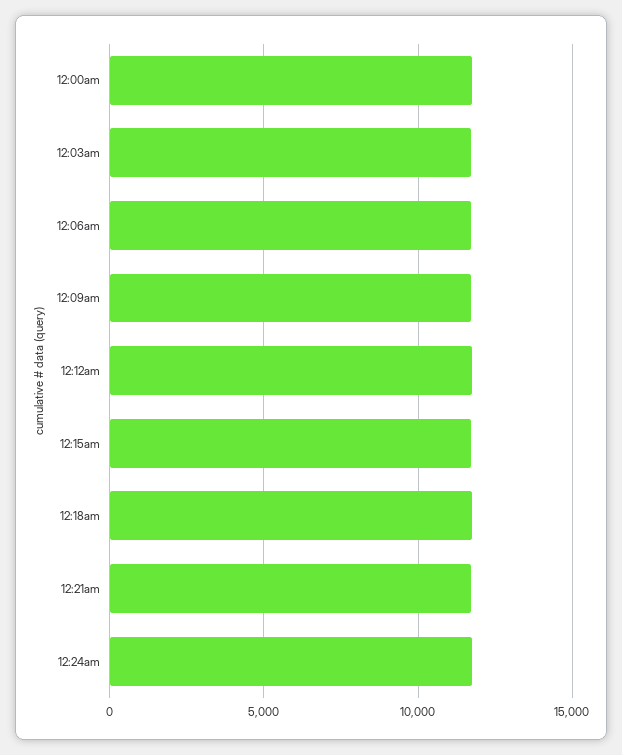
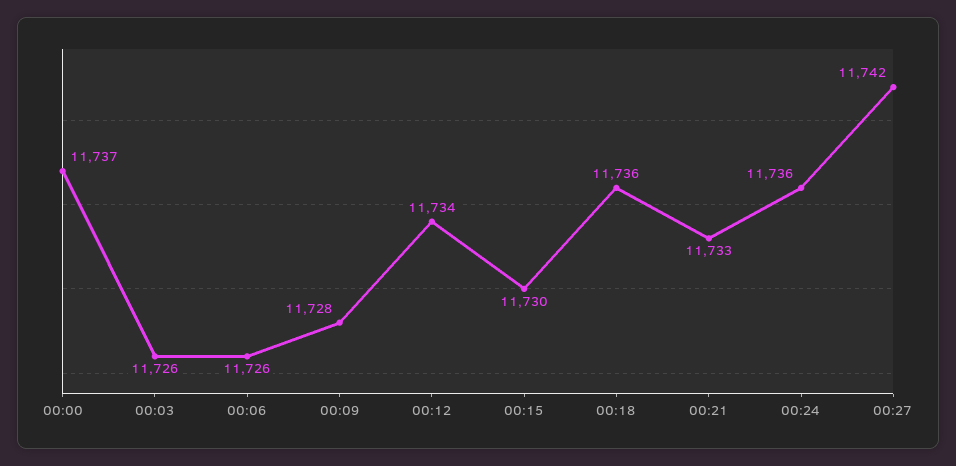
00:27: none -> 11742

